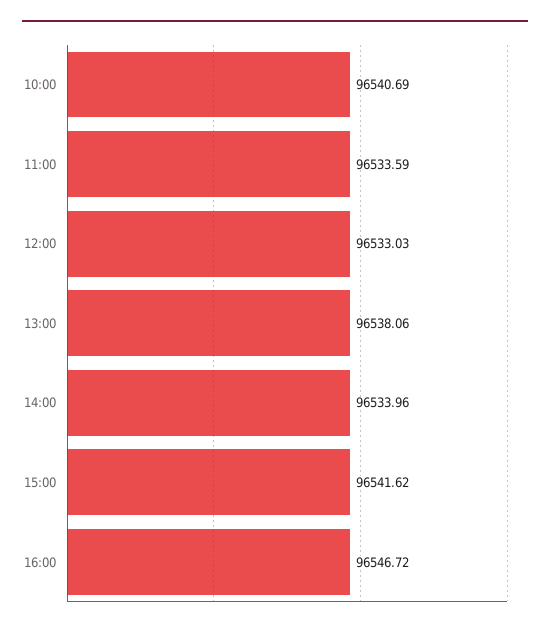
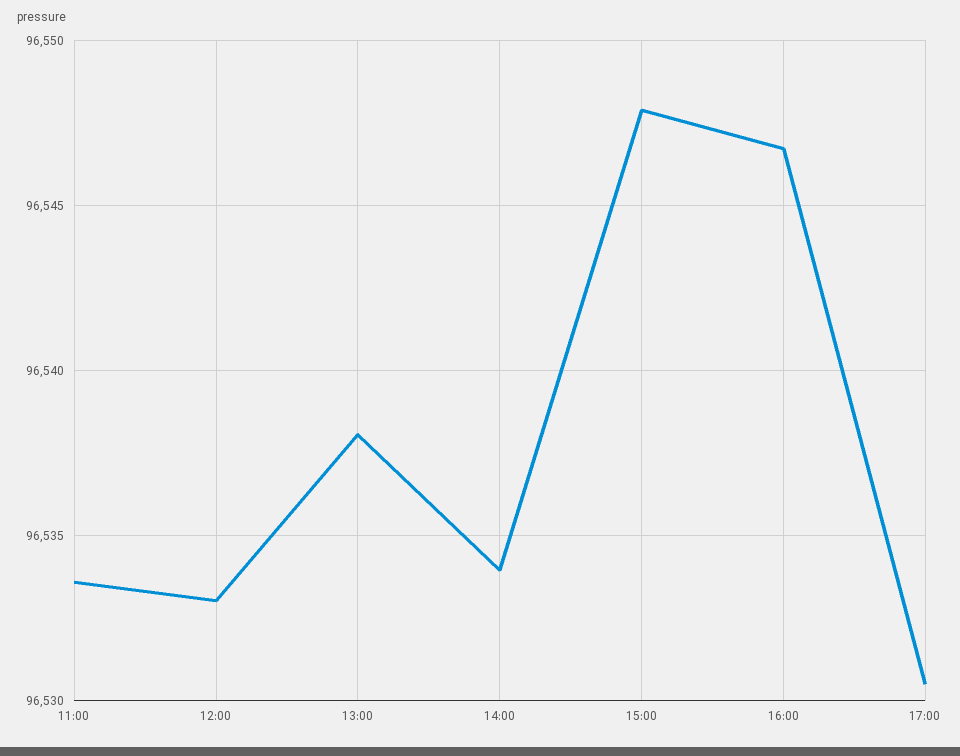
10:00: 96540.69 -> none
15:00: 96541.62 -> 96548
17:00: none -> 96530.5

